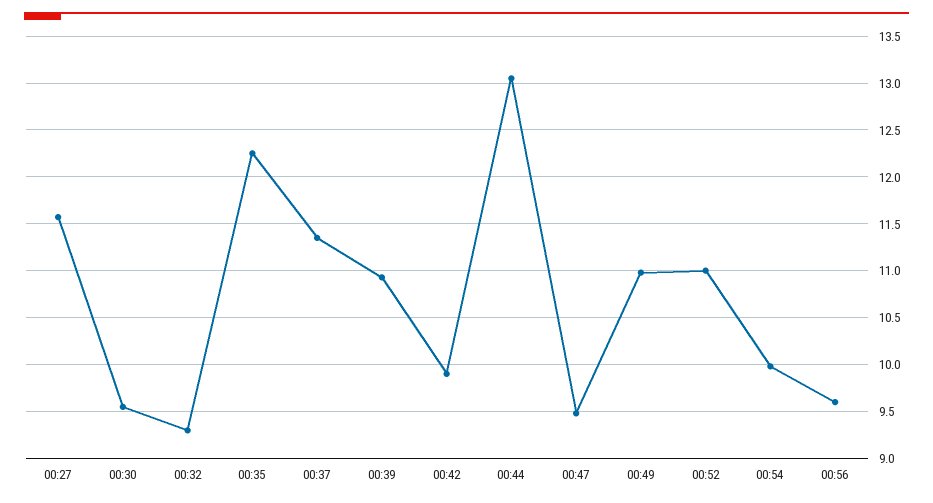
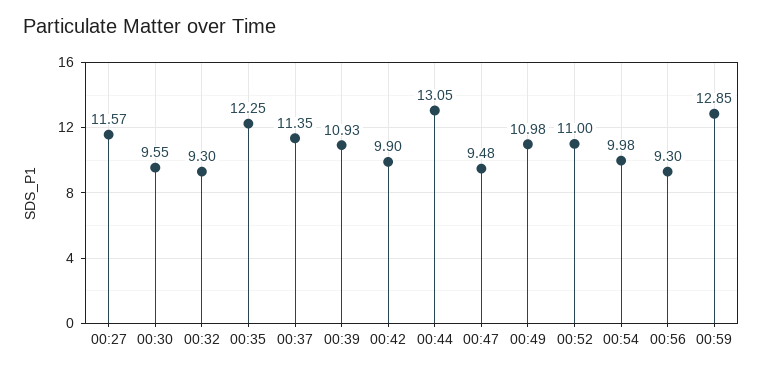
00:56: 9.6 -> 9.3
00:59: none -> 12.85

